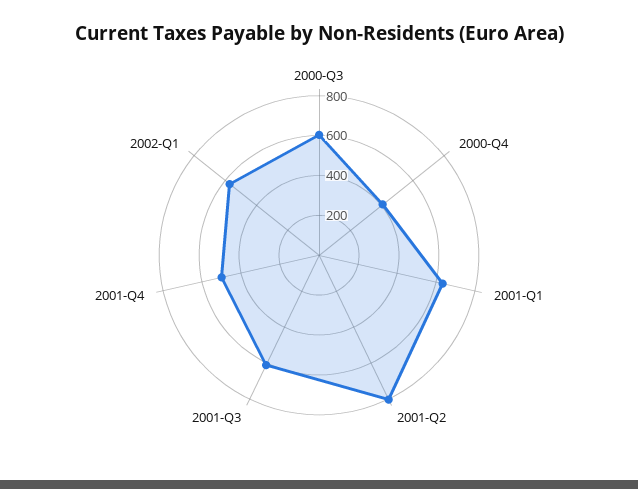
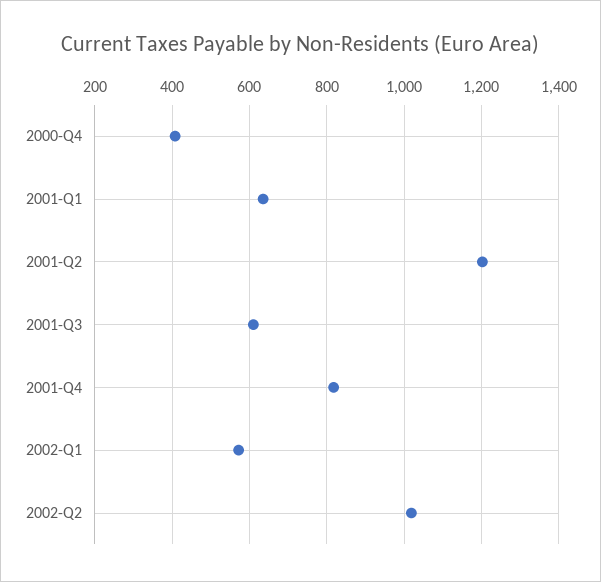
2000-Q3: 600 -> none
2001-Q2: 800 -> 1200
2001-Q4: 500 -> 820
2002-Q2: none -> 1020

